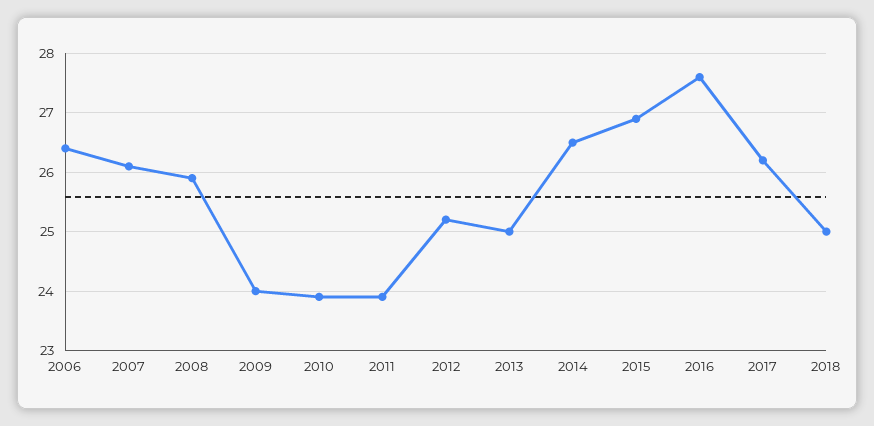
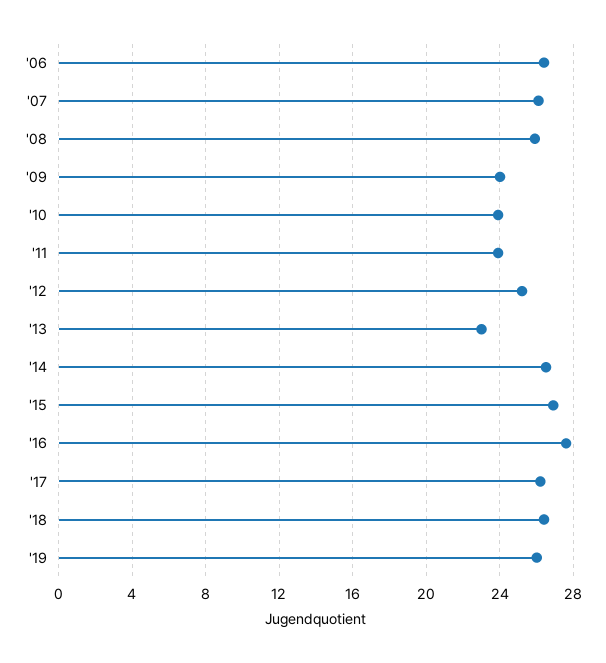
2013: 25 -> 23
2018: 25 -> 26.5
'19: none -> 26

